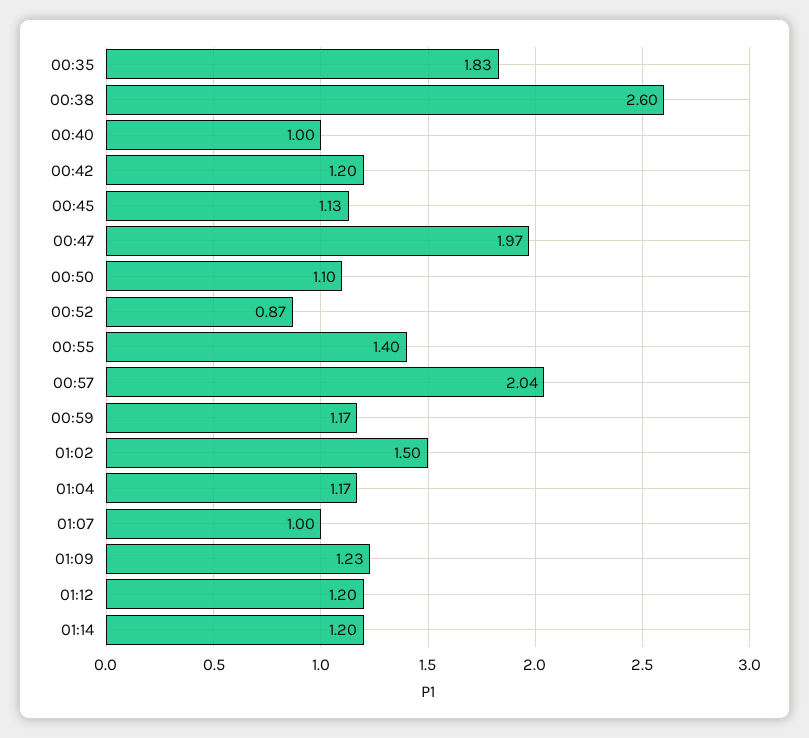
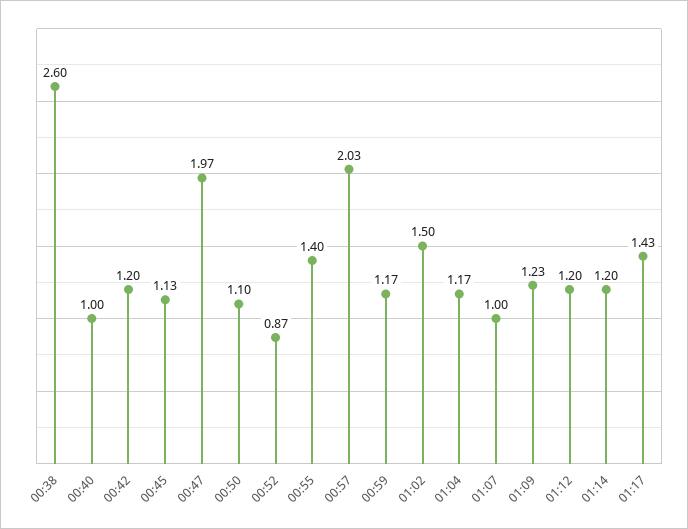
00:35: 1.83 -> none
00:57: 2.04 -> 2.03
01:17: none -> 1.43

